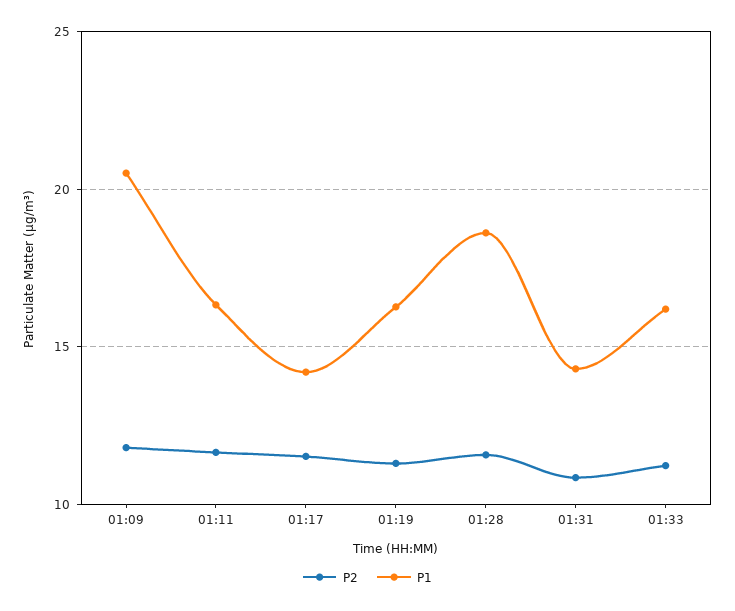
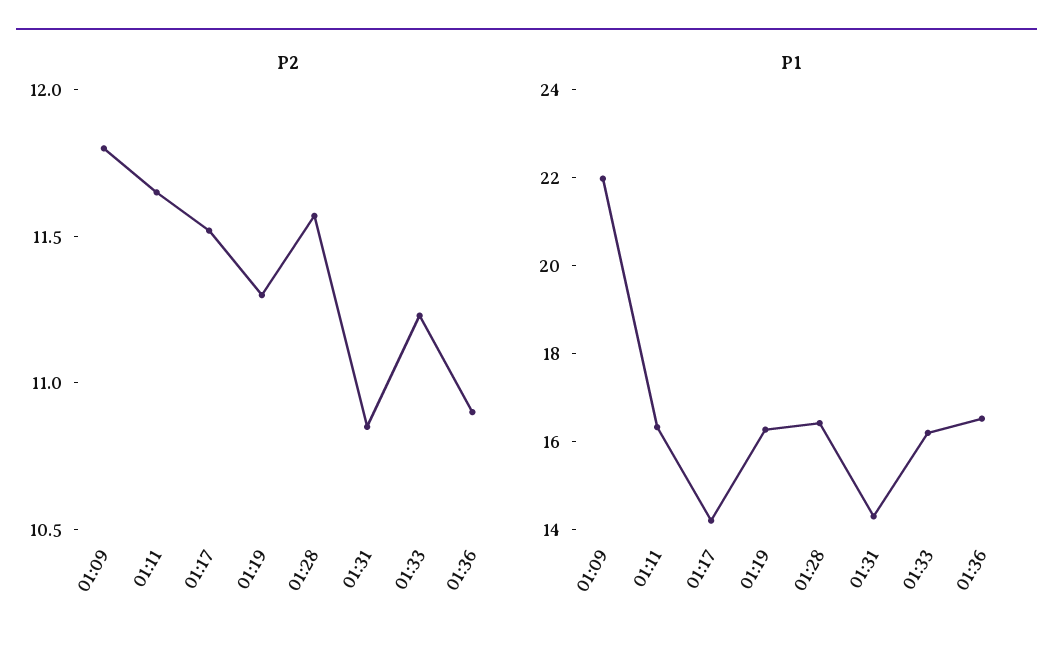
P1, 01:09: 20.5 -> 22
P1, 01:28: 18.5 -> 16.5
P2, 01:36: none -> 10.9
P1, 01:36: none -> 16.5

